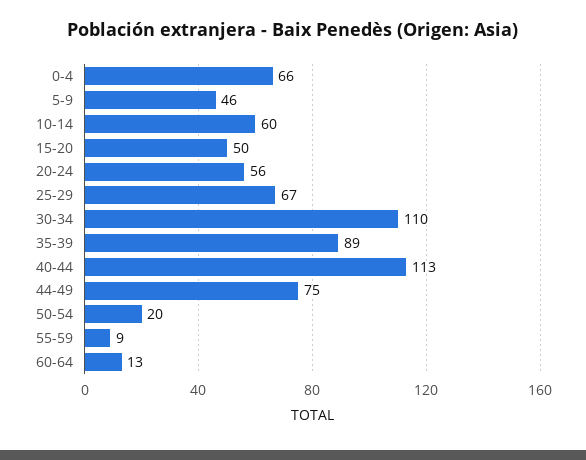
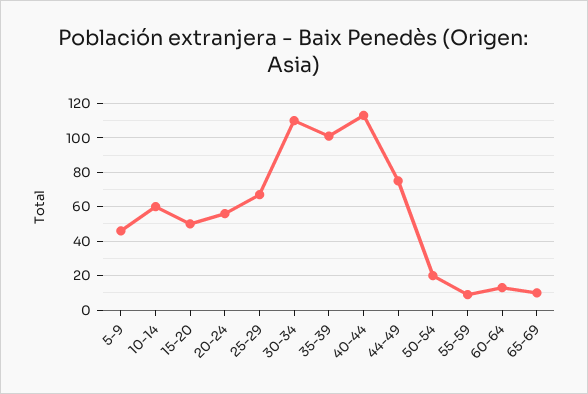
0-4: 66 -> none
35-39: 89 -> 100
65-69: none -> 10

